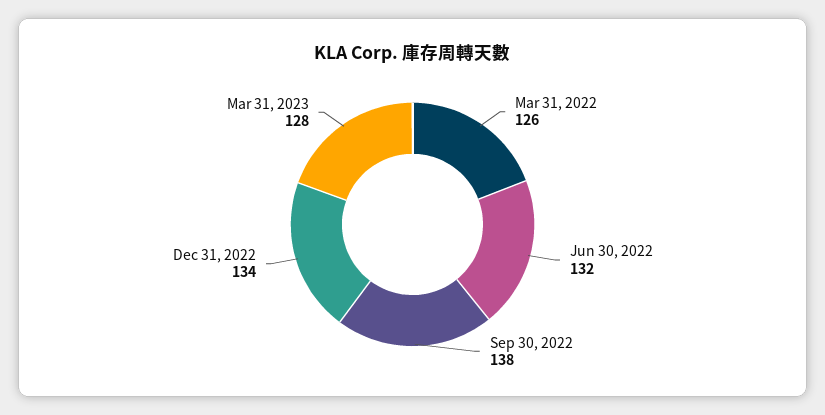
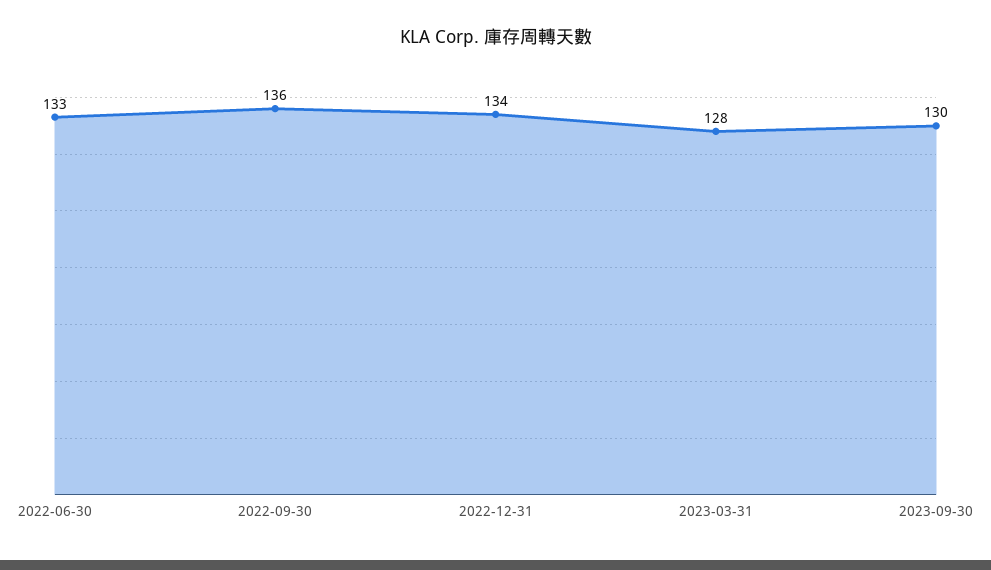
Mar 31, 2022: 126 -> none
Jun 30, 2022: 132 -> 133
Sep 30, 2022: 138 -> 136
2023-09-30: none -> 130

